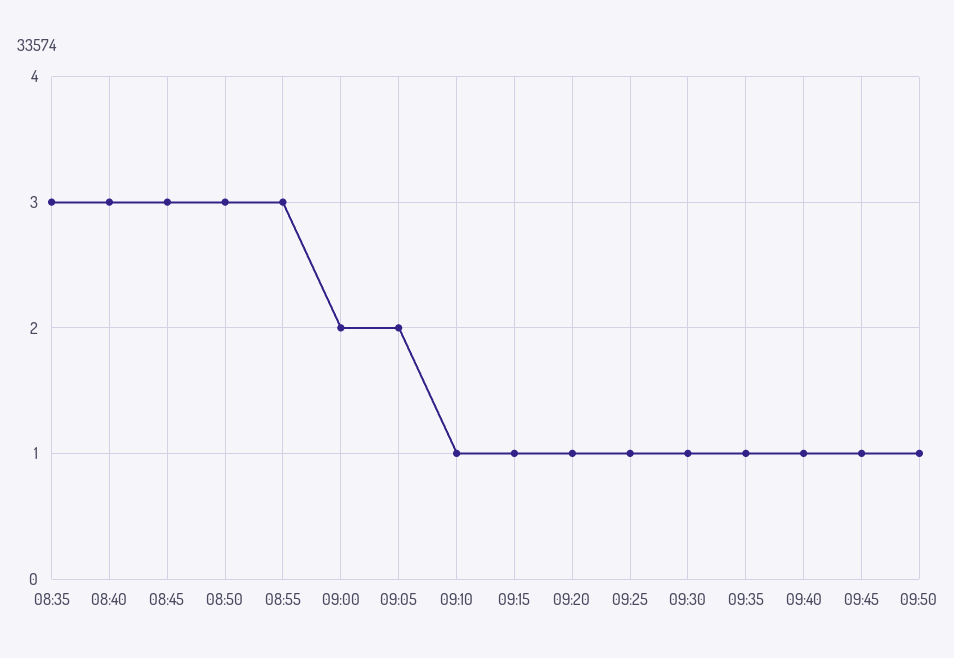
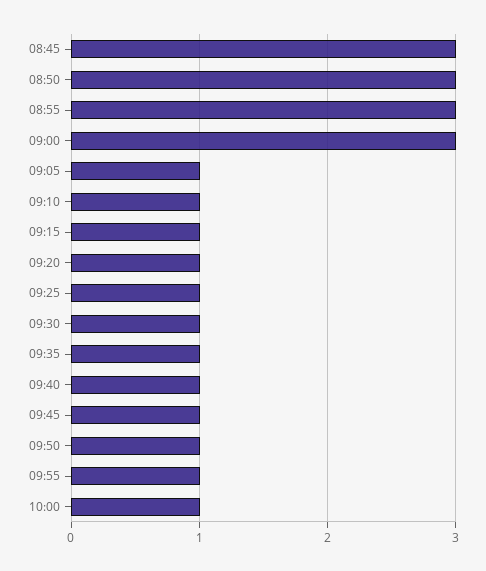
08:35: 3 -> none
08:40: 3 -> none
09:00: 2 -> 3
09:05: 2 -> 1
09:55: none -> 1
10:00: none -> 1

